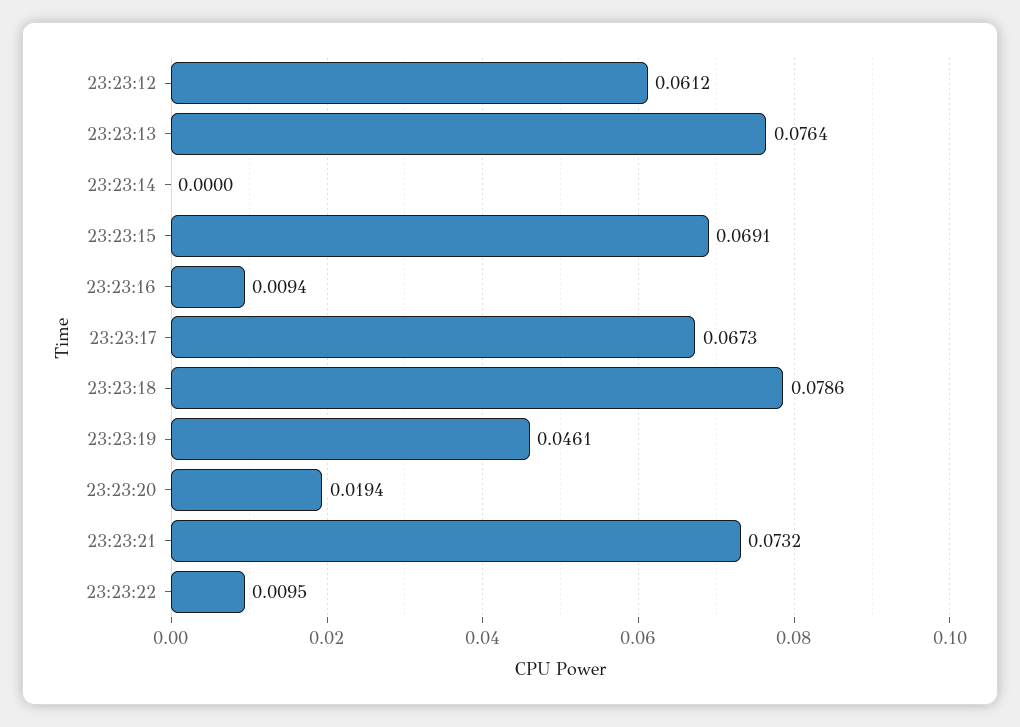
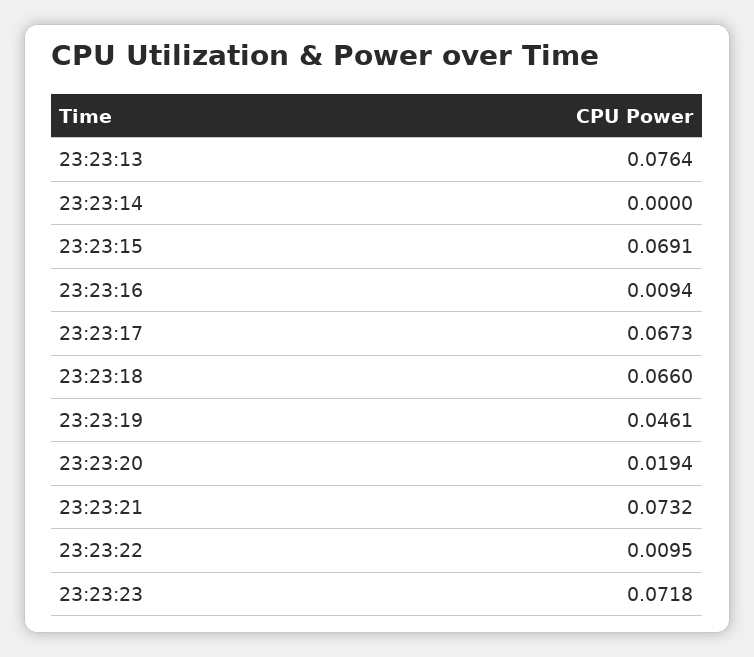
23:23:12: 0.0612 -> none
23:23:18: 0.0786 -> 0.066
23:23:23: none -> 0.0718

